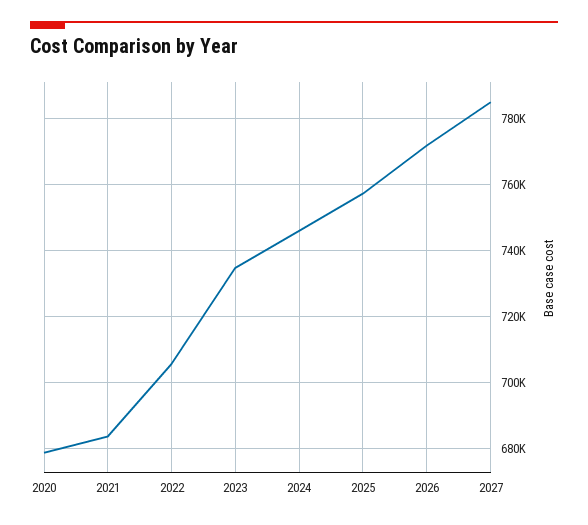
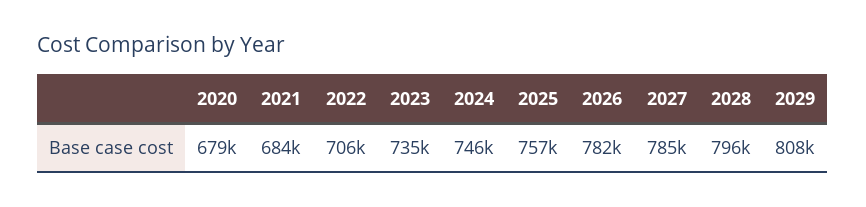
2026: 772000 -> 782000
2028: none -> 796000
2029: none -> 808000

